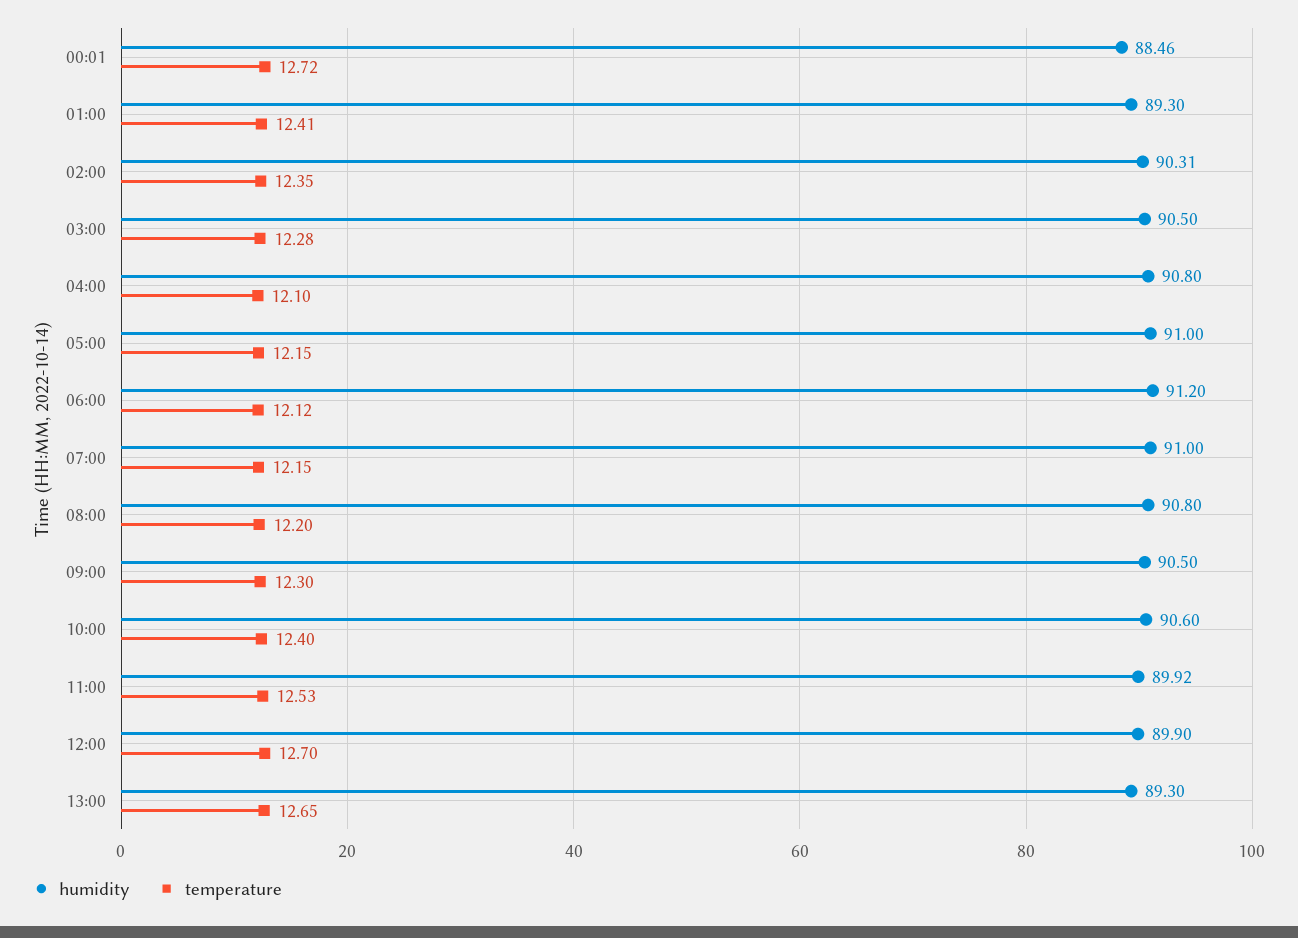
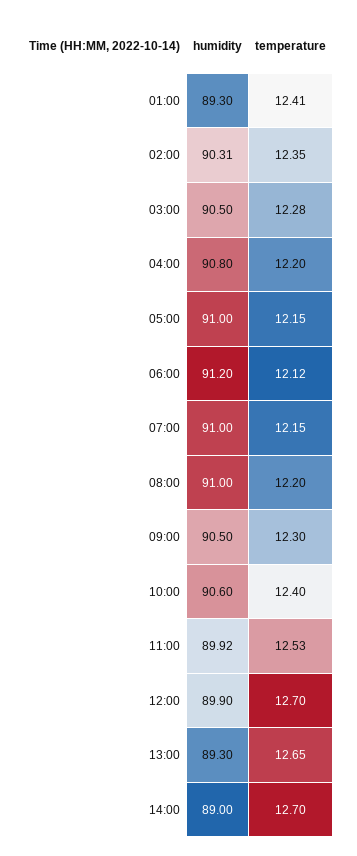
humidity, 00:01: 88.46 -> none
temperature, 00:01: 12.72 -> none
temperature, 04:00: 12.1 -> 12.2
humidity, 08:00: 90.8 -> 91
humidity, 14:00: none -> 89
temperature, 14:00: none -> 12.7

